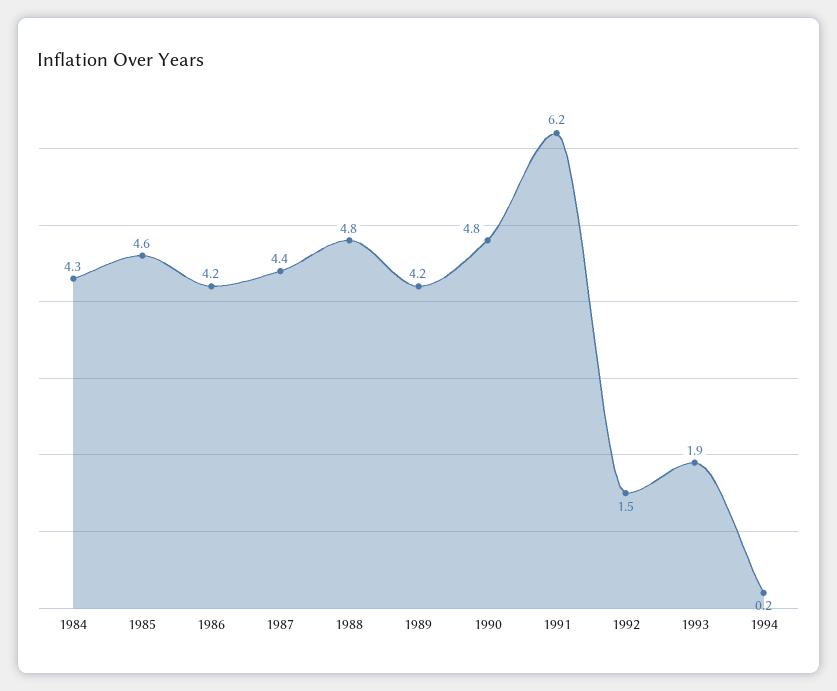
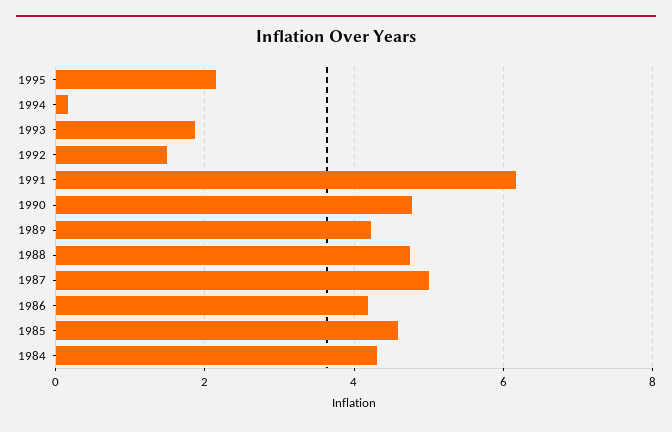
1987: 4.4 -> 5
1995: none -> 2.2

